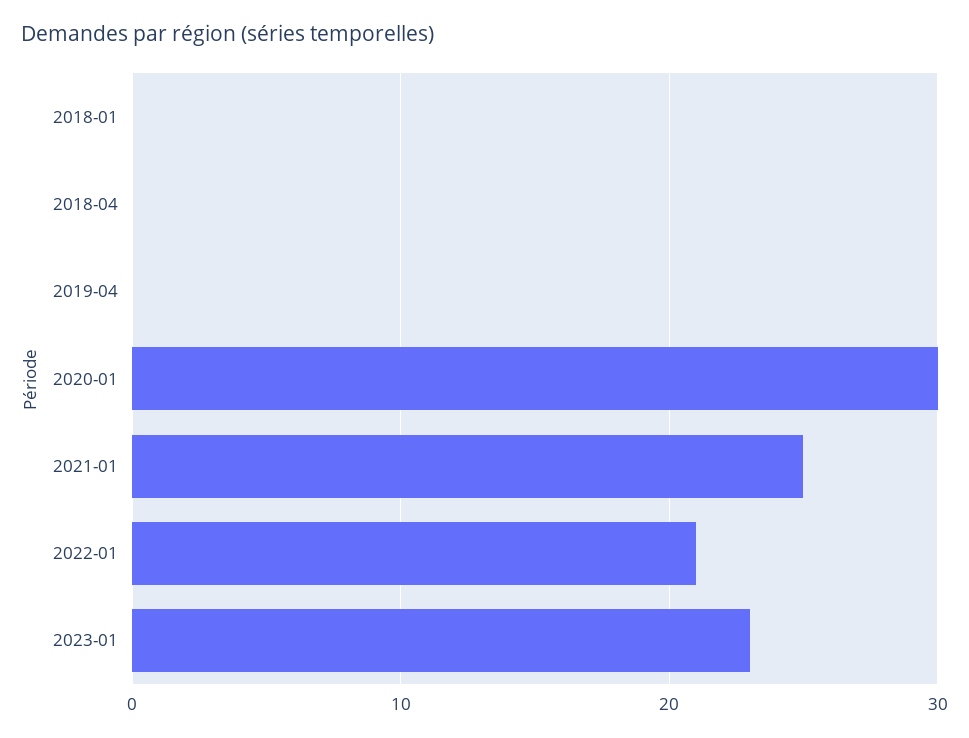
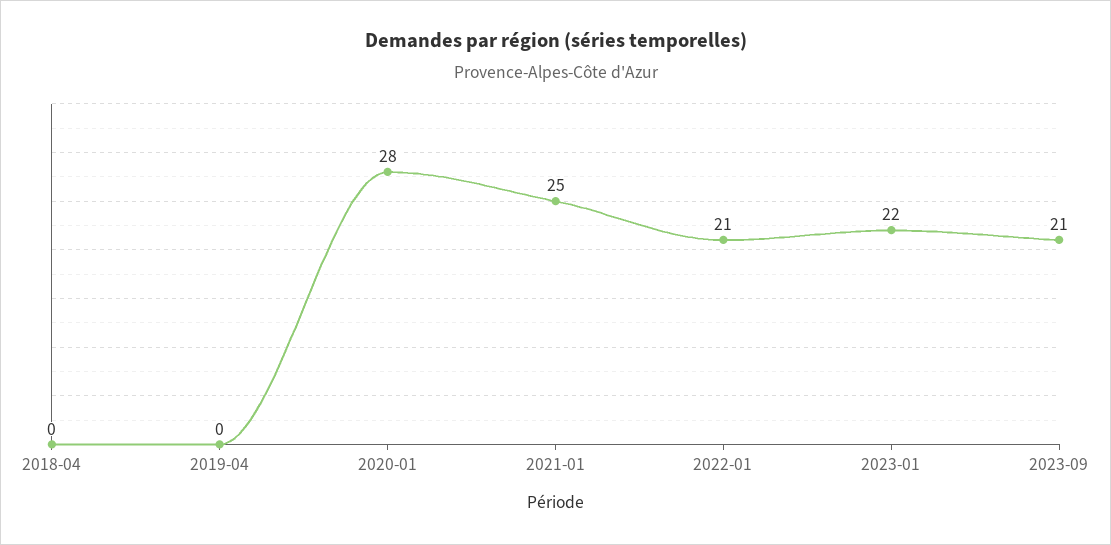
2018-01: 0 -> none
2020-01: 30 -> 28
2023-01: 23 -> 22
2023-09: none -> 21

